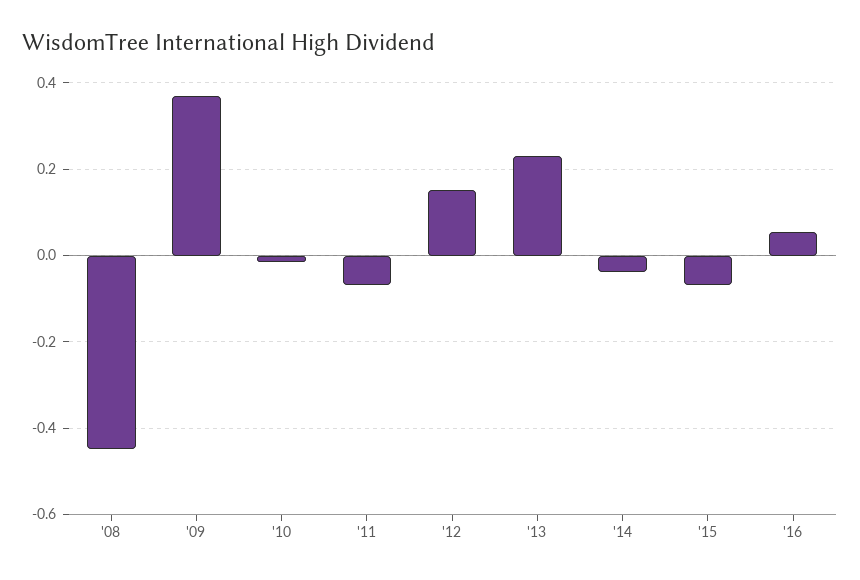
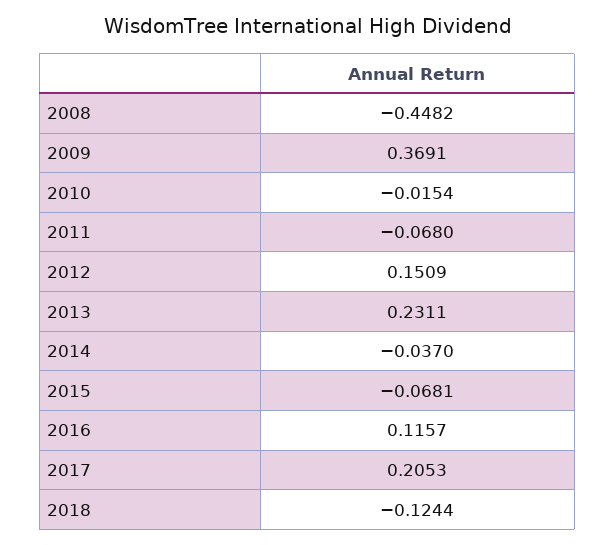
'16: 0.06 -> 0.1157
2017: none -> 0.2053
2018: none -> -0.1244

